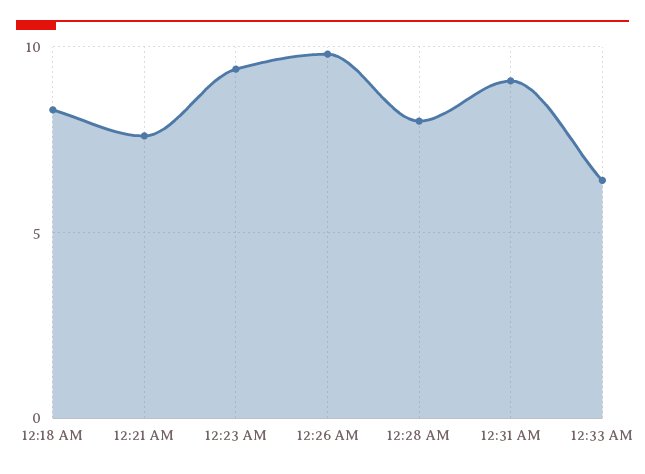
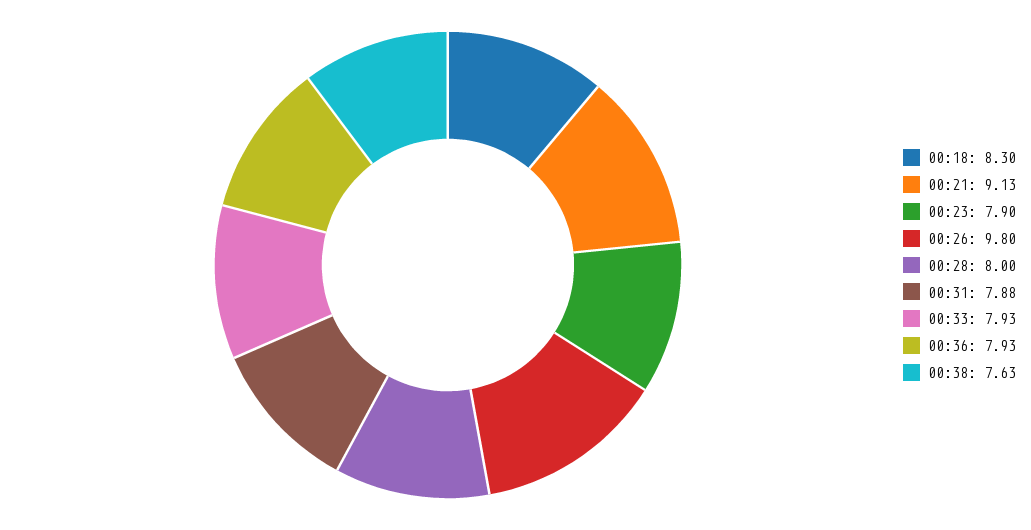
12:21 AM: 7.5 -> 9.13
12:23 AM: 9.5 -> 7.9
12:31 AM: 9 -> 7.88
12:33 AM: 6.5 -> 7.93
00:36: none -> 7.93
00:38: none -> 7.63

